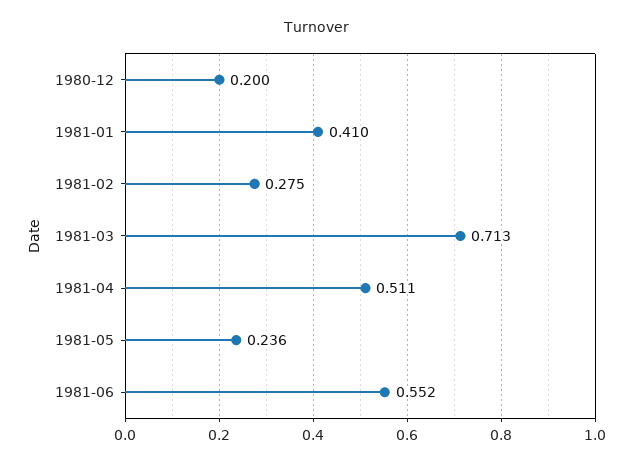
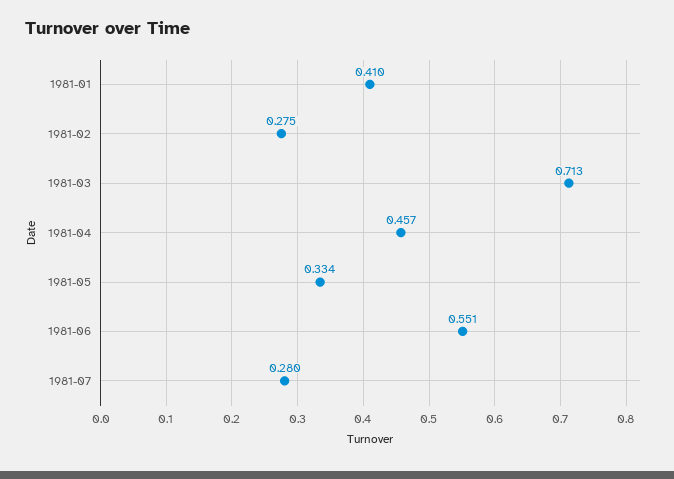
1980-12: 0.2 -> none
1981-04: 0.511 -> 0.457
1981-05: 0.236 -> 0.334
1981-06: 0.552 -> 0.551
1981-07: none -> 0.28

